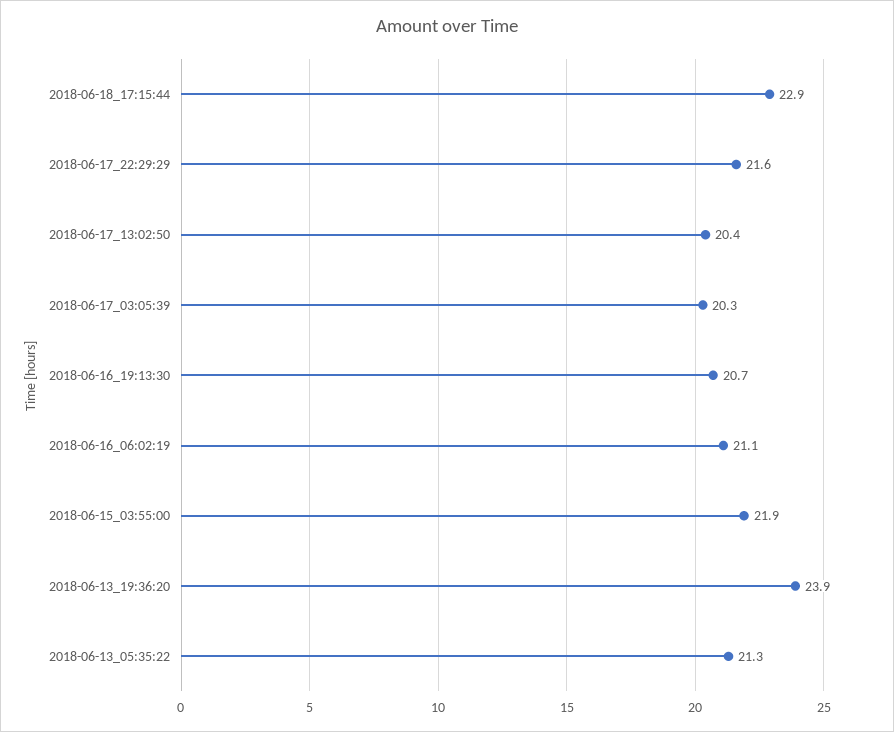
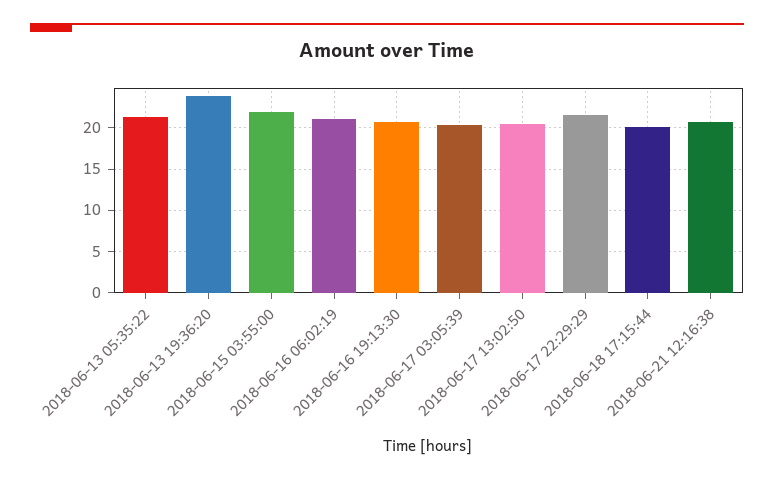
2018-06-18_17:15:44: 22.9 -> 20
2018-06-21 12:16:38: none -> 21

